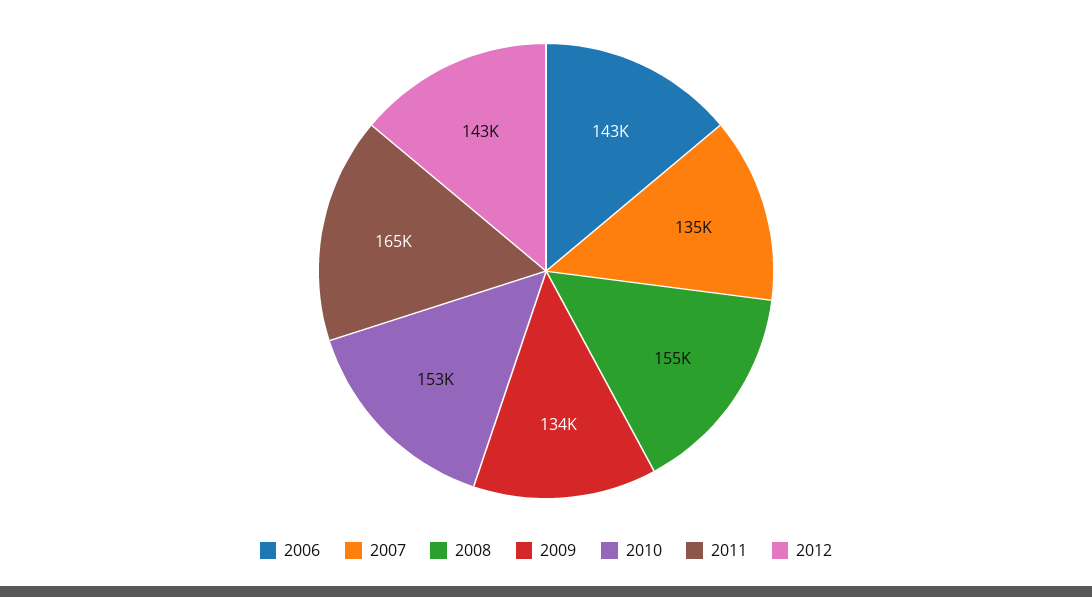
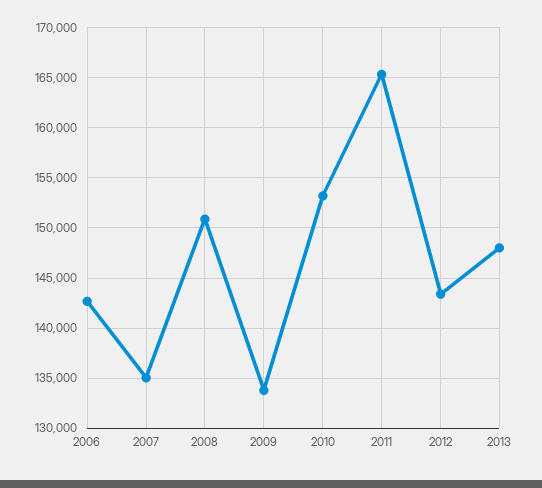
2008: 155000 -> 151000
2013: none -> 148000

